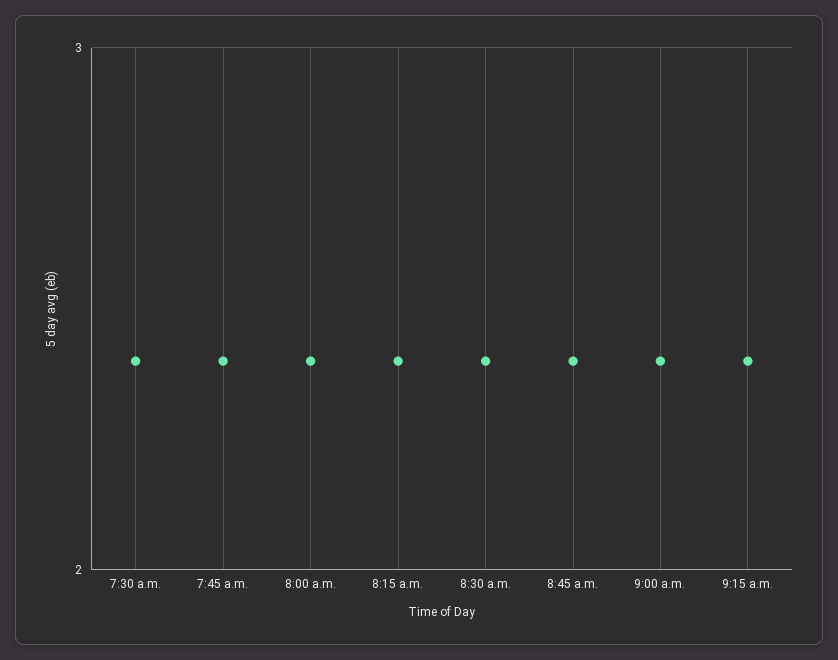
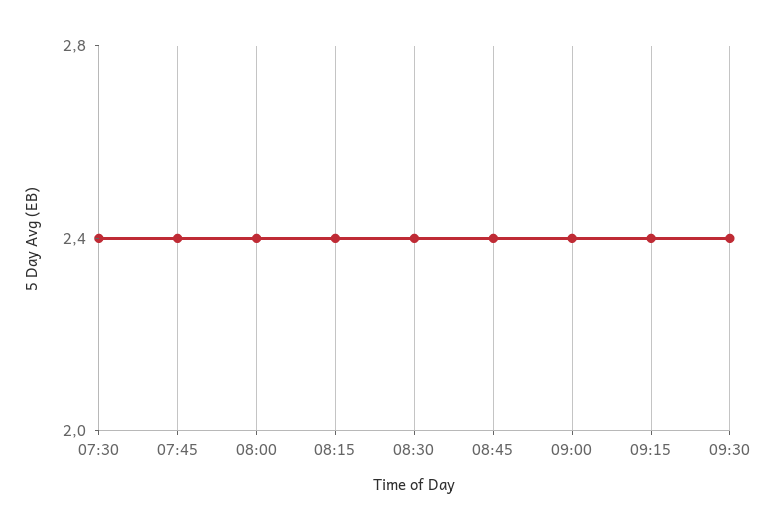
09:30: none -> 2.4

